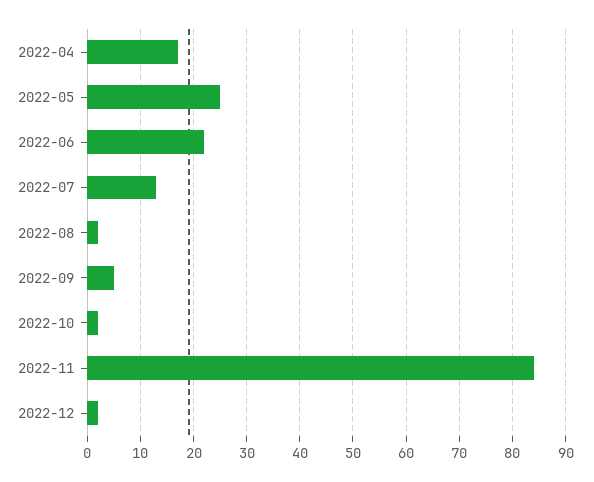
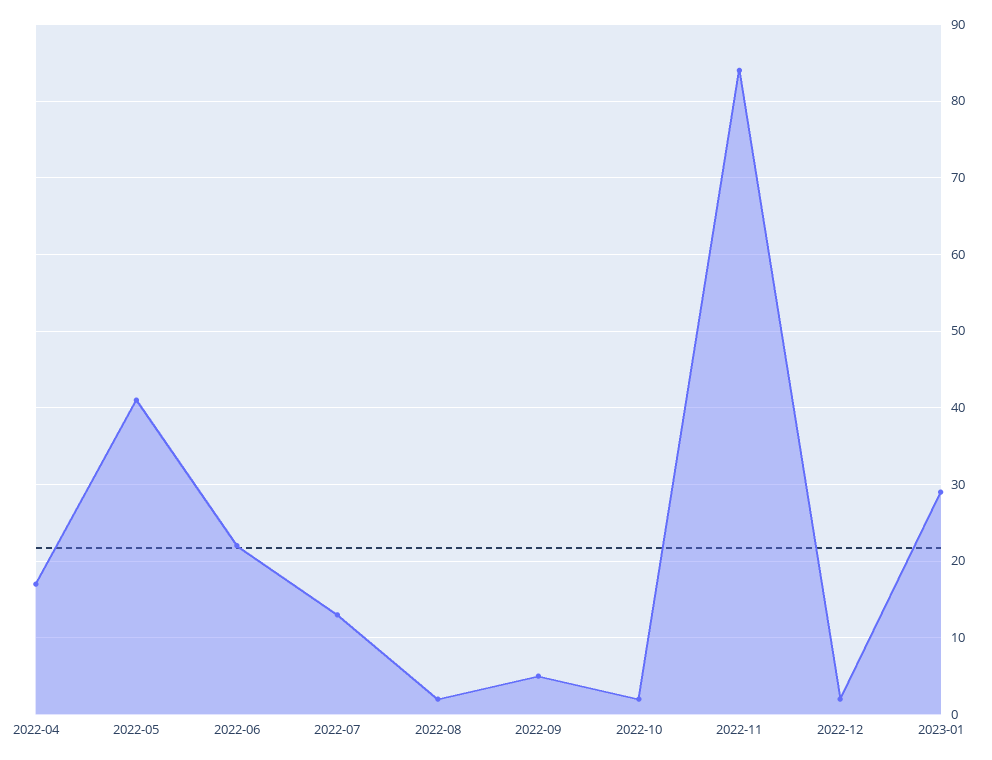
2022-05: 25 -> 41
2023-01: none -> 29

